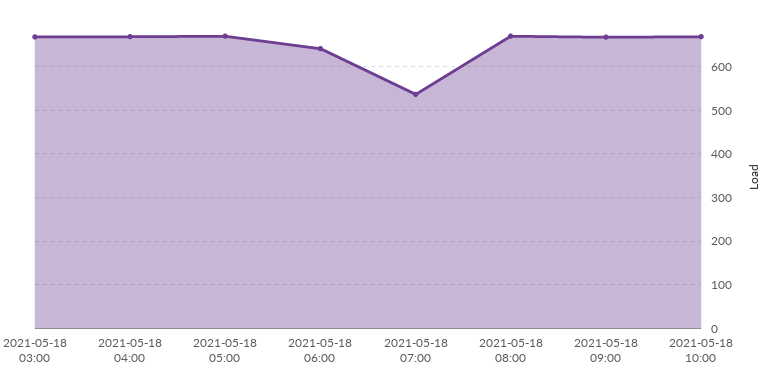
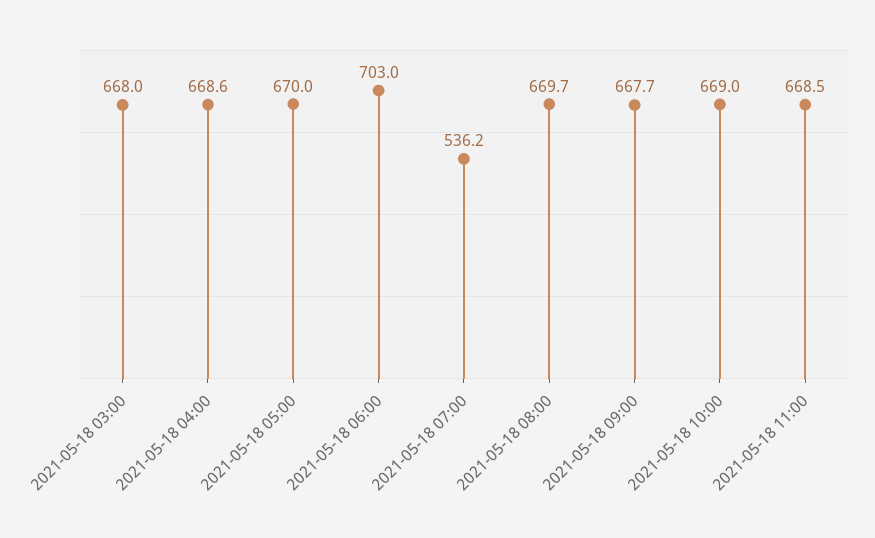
2021-05-18 06:00: 640 -> 703
2021-05-18 11:00: none -> 668.5

